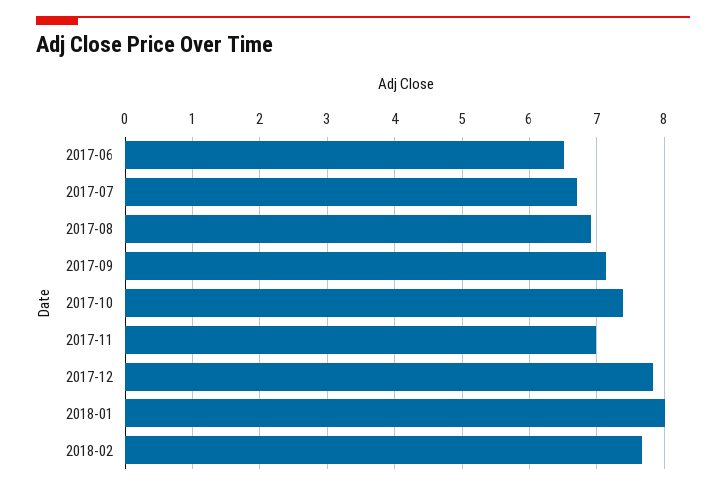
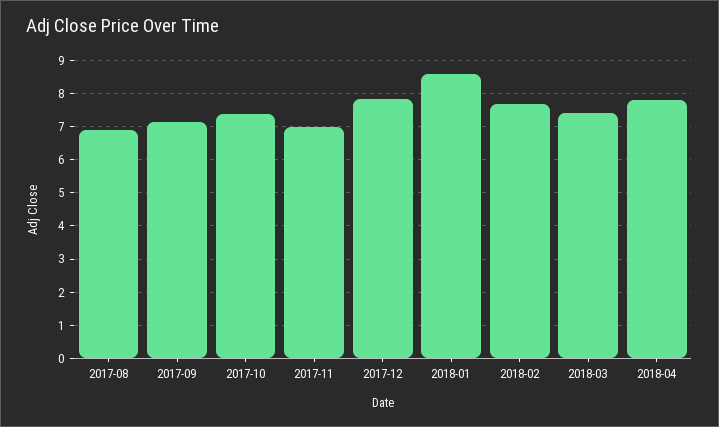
2017-06: 6.5 -> none
2017-07: 6.7 -> none
2018-01: 8 -> 8.6
2018-03: none -> 7.4
2018-04: none -> 7.8

